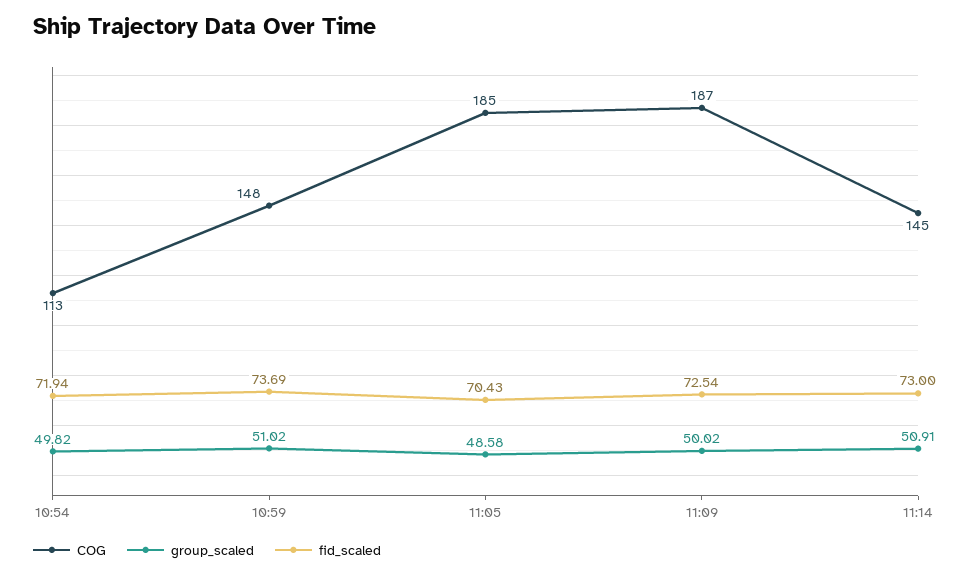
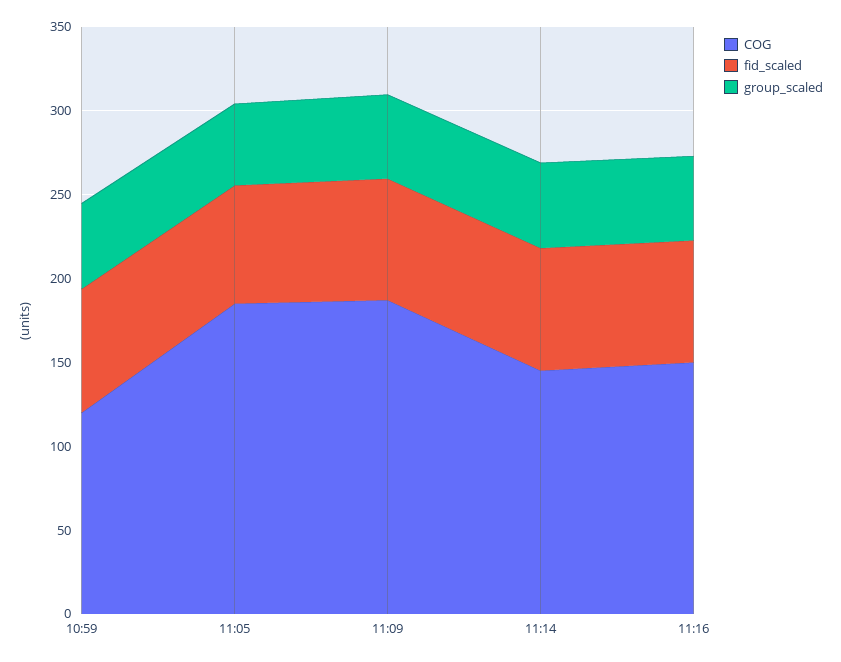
COG, 10:54: 113 -> none
group_scaled, 10:54: 49.82 -> none
fid_scaled, 10:54: 71.94 -> none
COG, 10:59: 148 -> 120
COG, 11:16: none -> 150
fid_scaled, 11:16: none -> 70
group_scaled, 11:16: none -> 50

